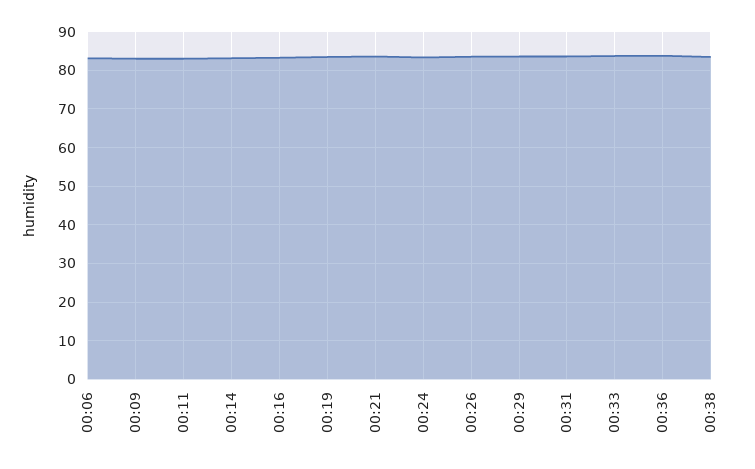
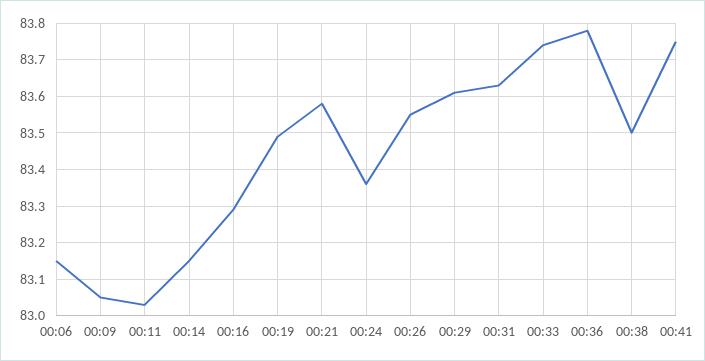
00:41: none -> 83.75

